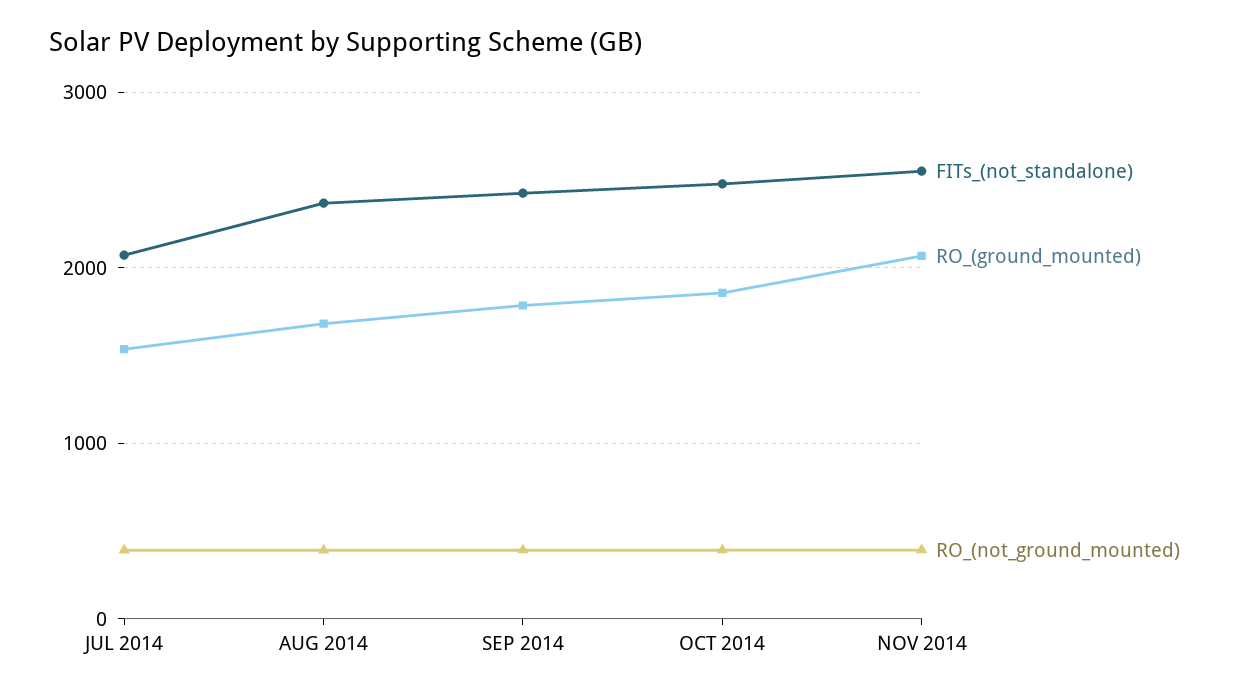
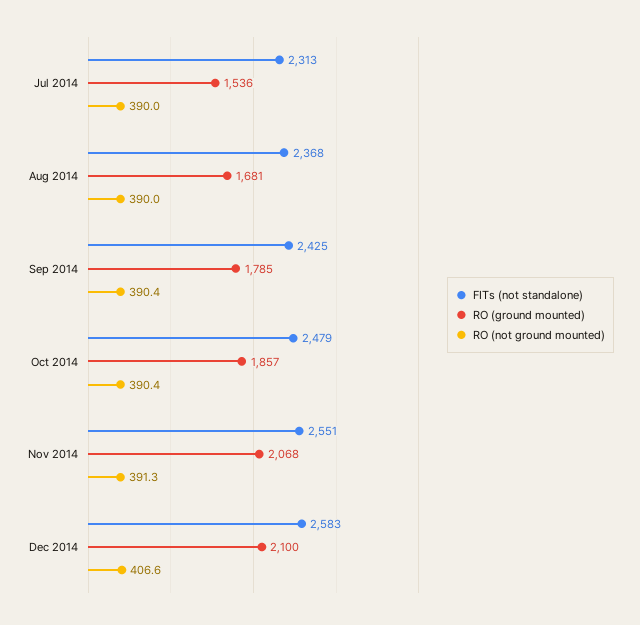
FITs_(not_standalone), JUL 2014: 2100 -> 2313
FITs_(not_standalone), Dec 2014: none -> 2583
RO_(ground_mounted), Dec 2014: none -> 2100
RO_(not_ground_mounted), Dec 2014: none -> 406.6

